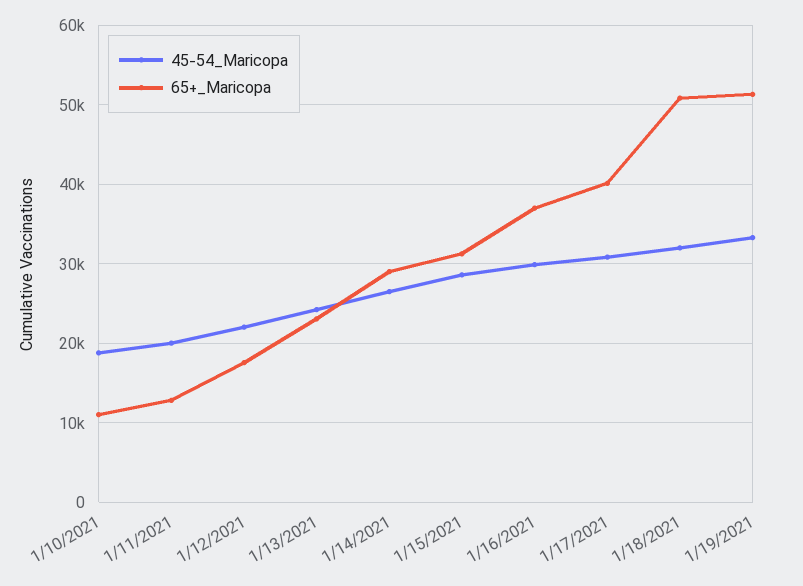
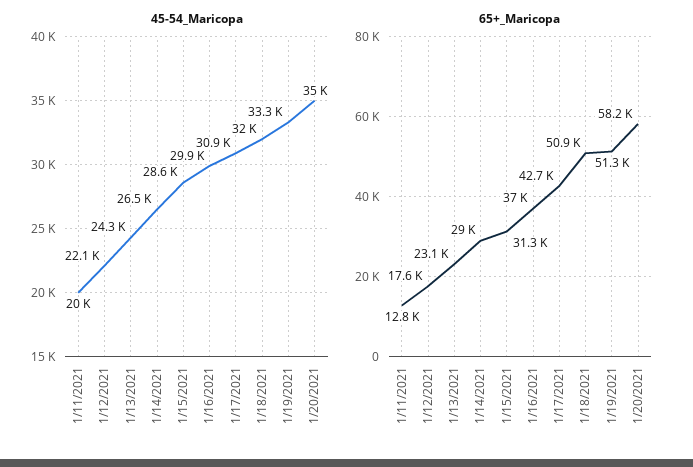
45-54_Maricopa, 1/10/2021: 19000 -> none
65+_Maricopa, 1/10/2021: 11000 -> none
65+_Maricopa, 1/17/2021: 40000 -> 42700
45-54_Maricopa, 1/20/2021: none -> 35000
65+_Maricopa, 1/20/2021: none -> 58200

